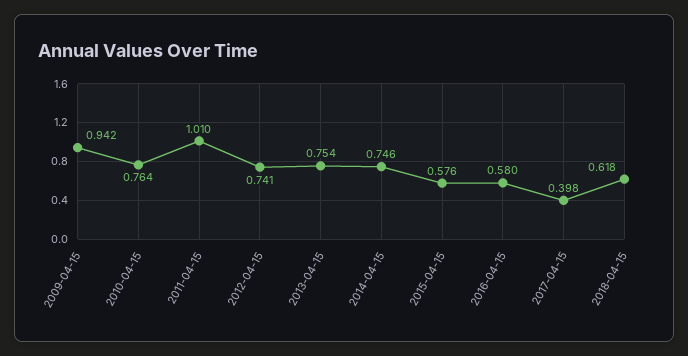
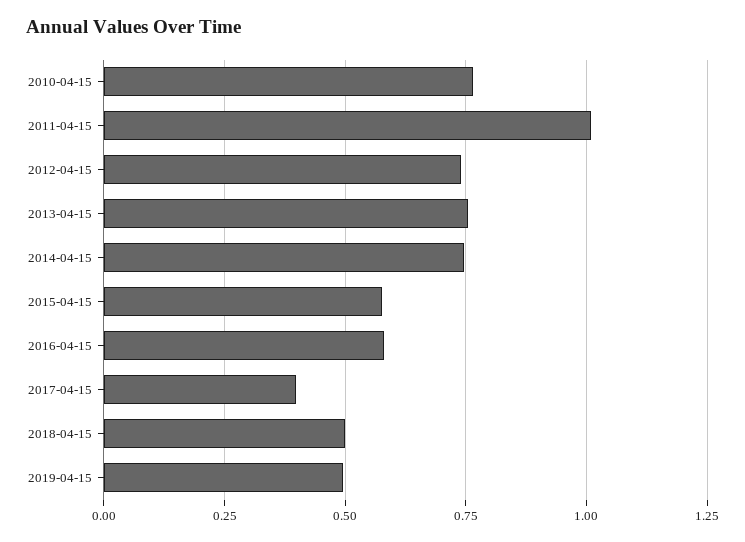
2009-04-15: 0.942 -> none
2018-04-15: 0.618 -> 0.5
2019-04-15: none -> 0.5

